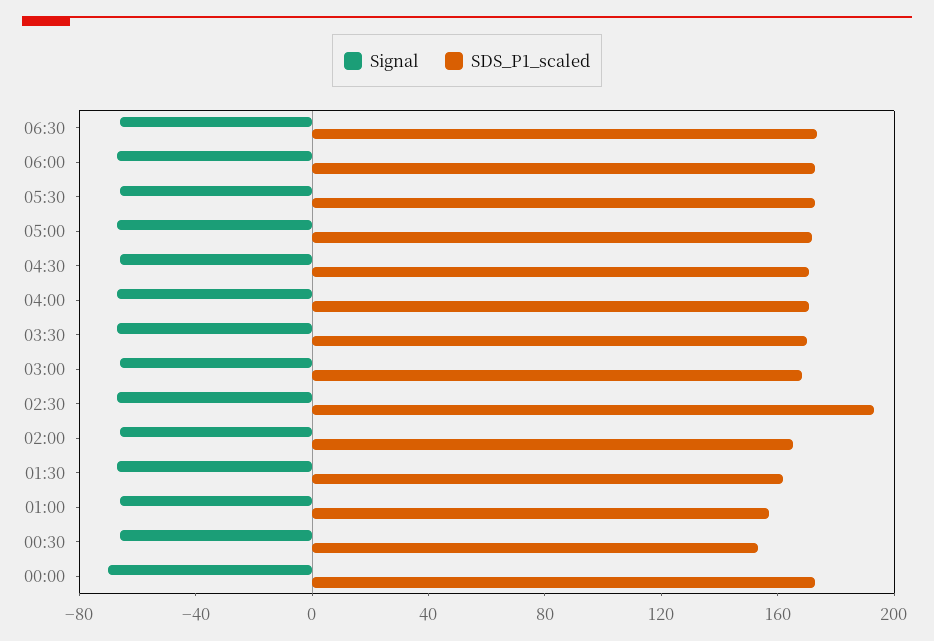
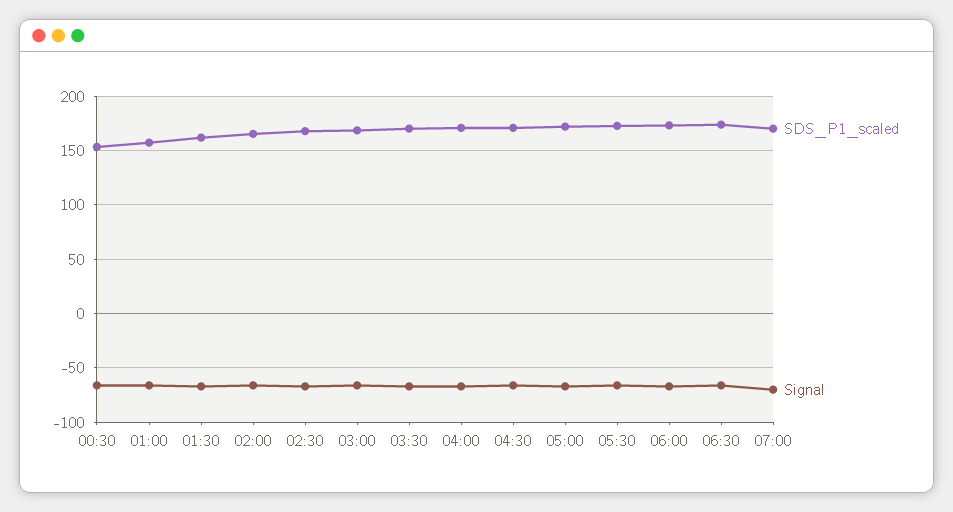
SDS_P1_scaled, 02:30: 190 -> 170
Signal, 00:00: -70 -> none
SDS_P1_scaled, 00:00: 170 -> none
SDS_P1_scaled, 07:00: none -> 170
Signal, 07:00: none -> -70

